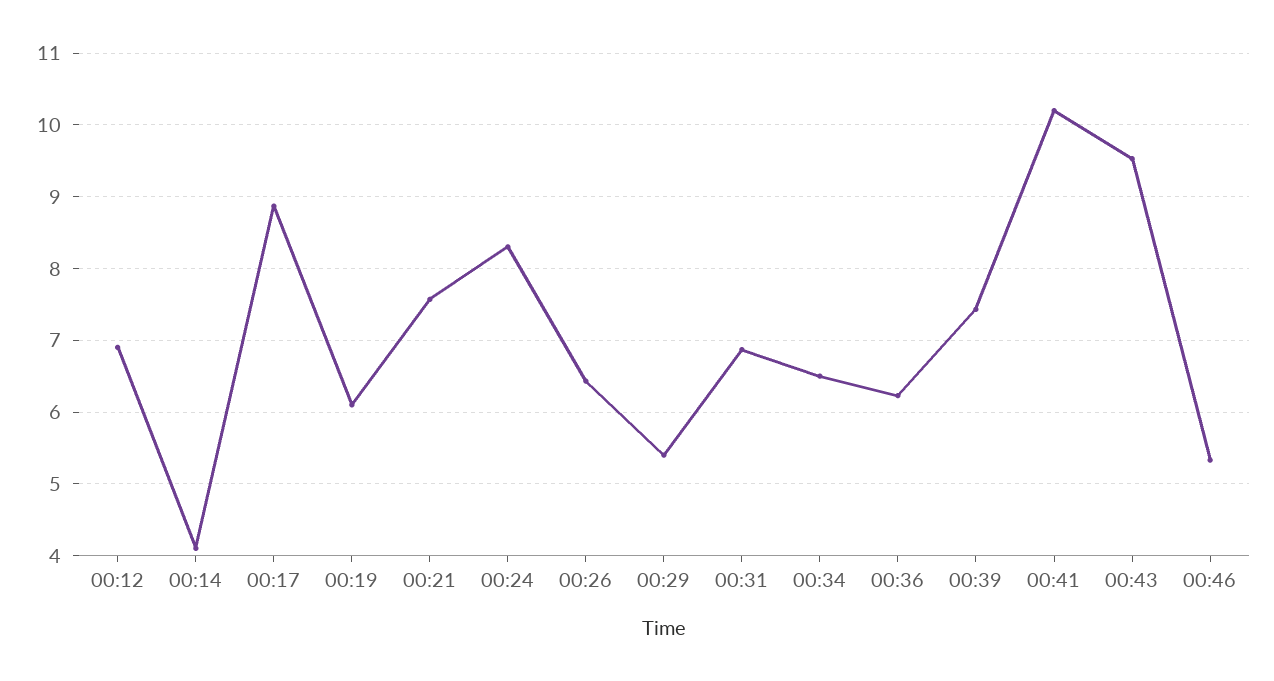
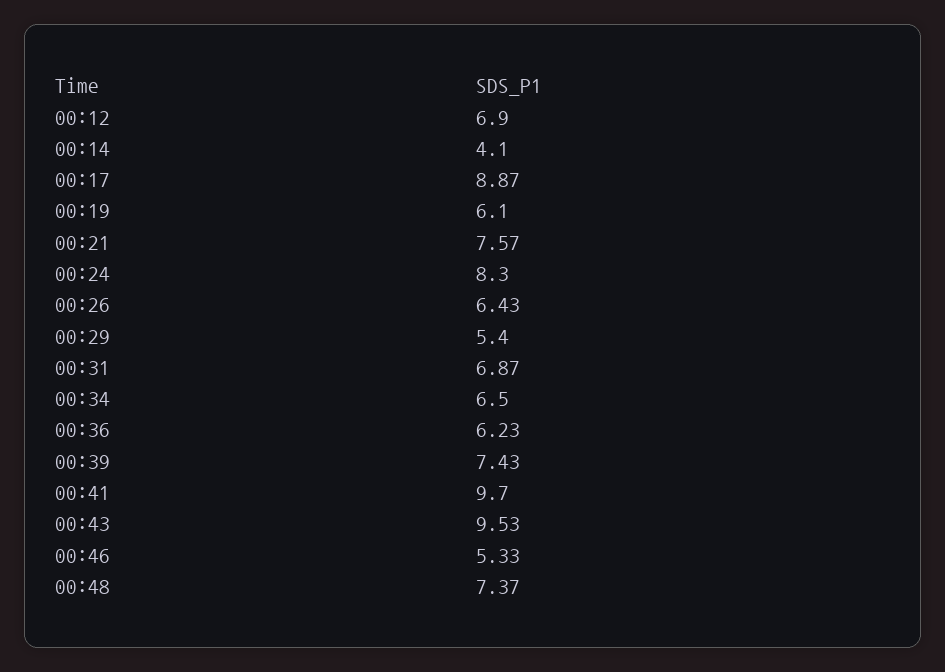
00:41: 10.2 -> 9.7
00:48: none -> 7.37

